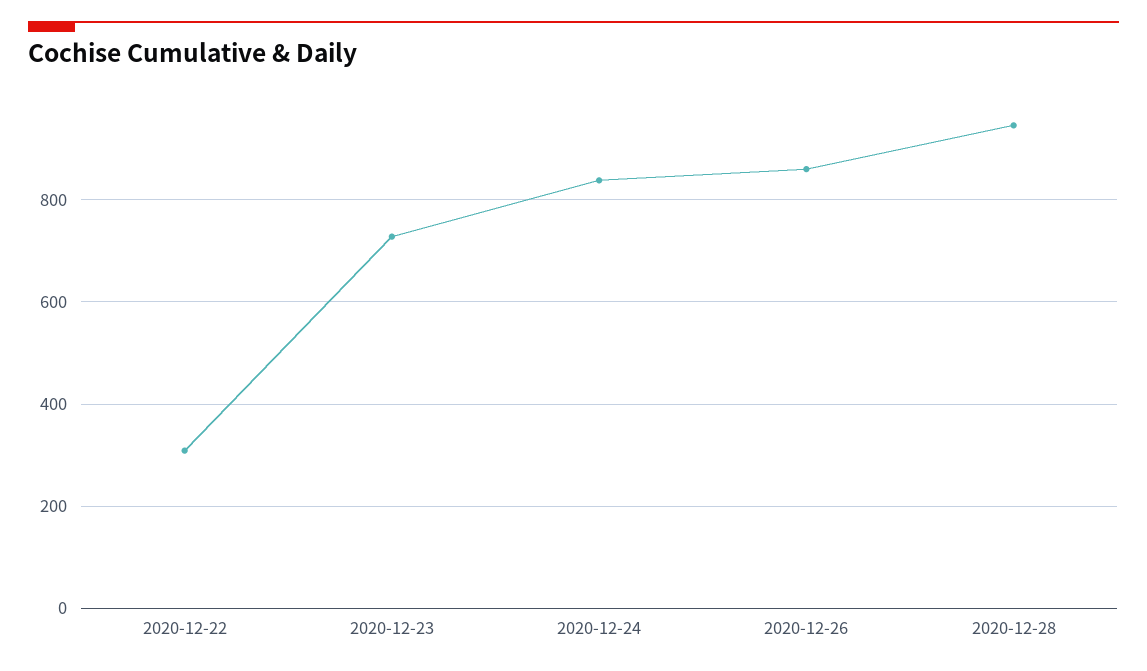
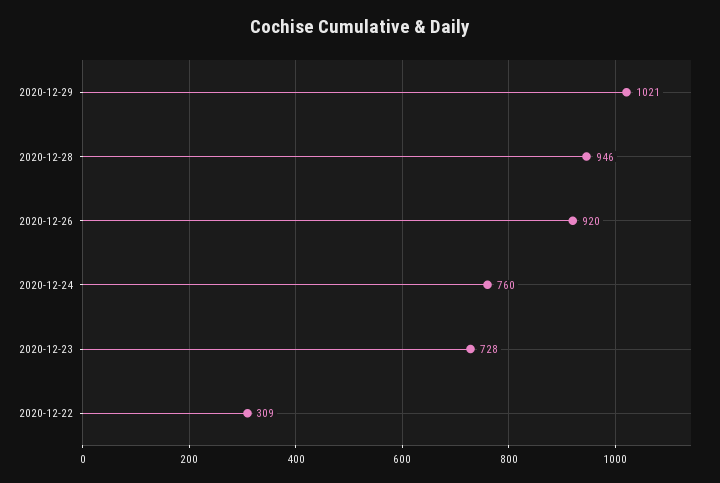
2020-12-24: 840 -> 760
2020-12-26: 860 -> 920
2020-12-29: none -> 1021

